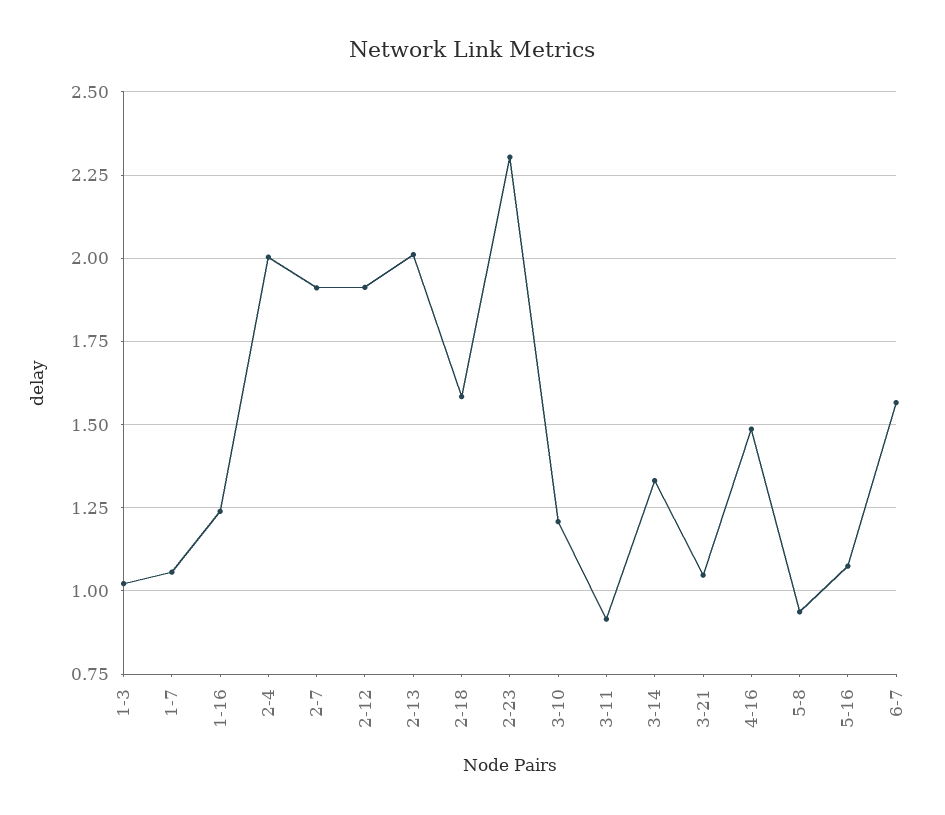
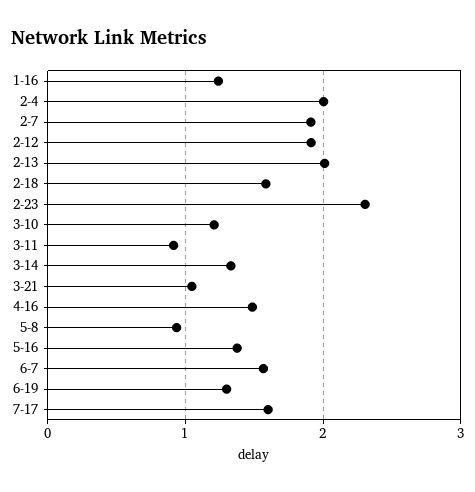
1-3: 1.025 -> none
1-7: 1.05 -> none
5-16: 1.075 -> 1.4
6-19: none -> 1.3
7-17: none -> 1.6

